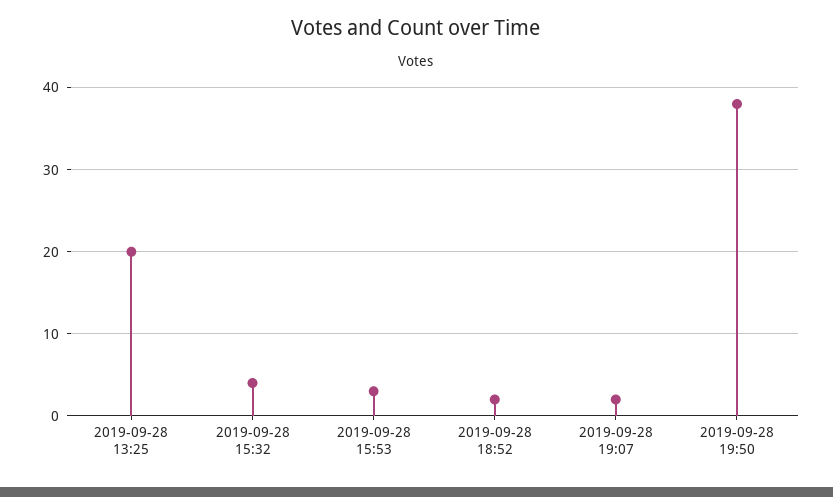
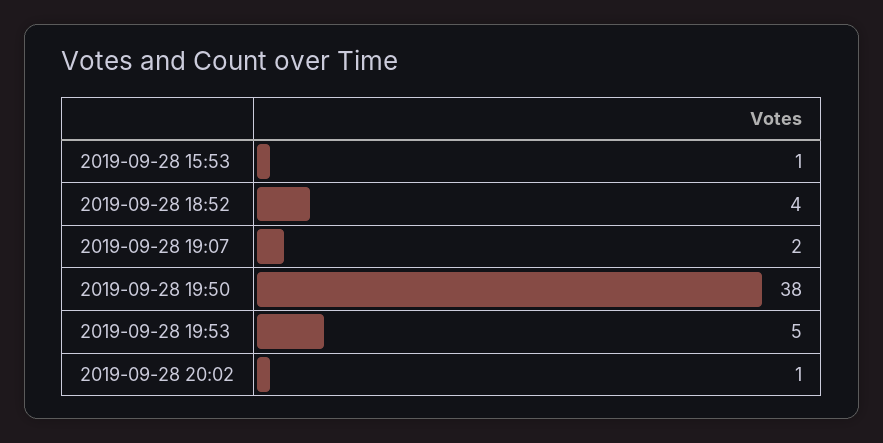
2019-09-28 13:25: 20 -> none
2019-09-28 15:32: 4 -> none
2019-09-28 15:53: 3 -> 1
2019-09-28 18:52: 2 -> 4
2019-09-28 19:53: none -> 5
2019-09-28 20:02: none -> 1

